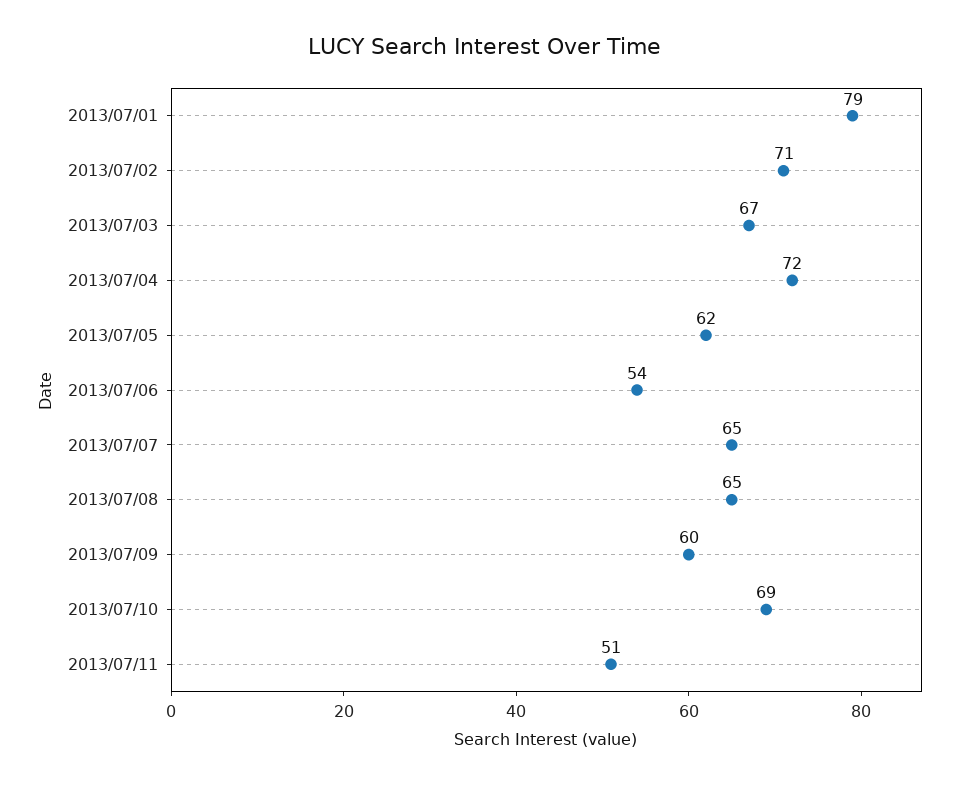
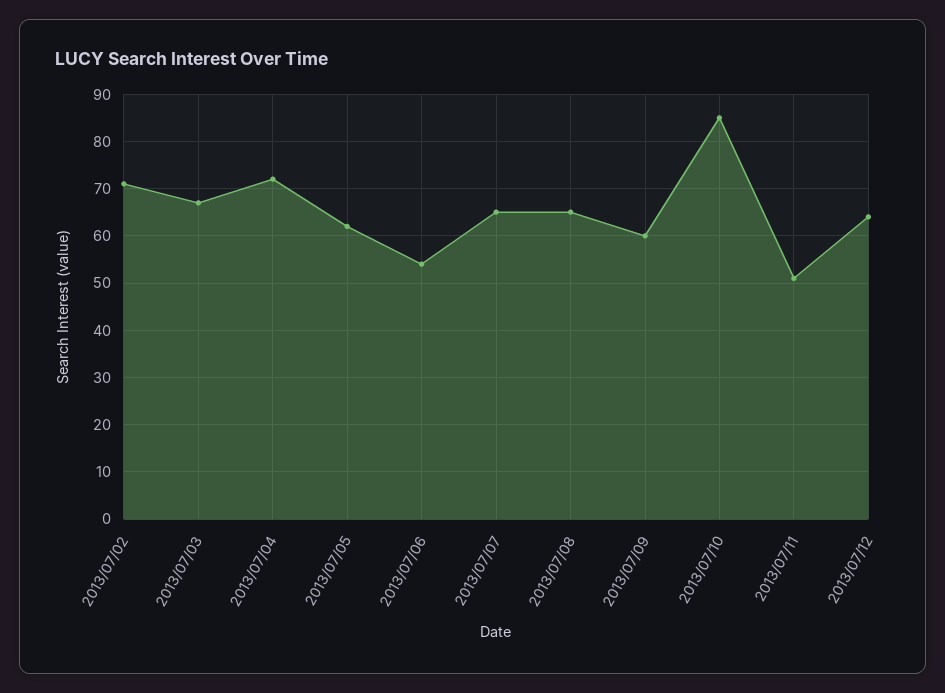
2013/07/01: 79 -> none
2013/07/10: 69 -> 85
2013/07/12: none -> 65

